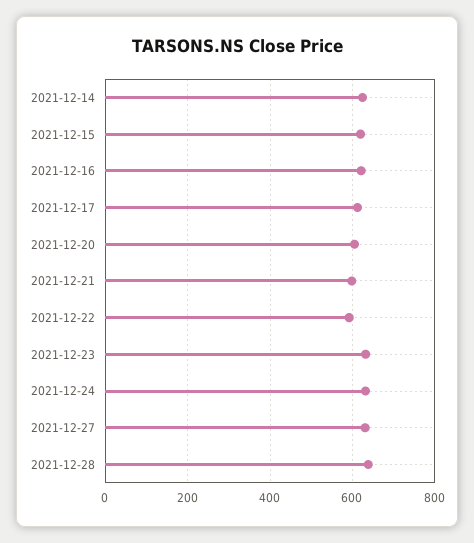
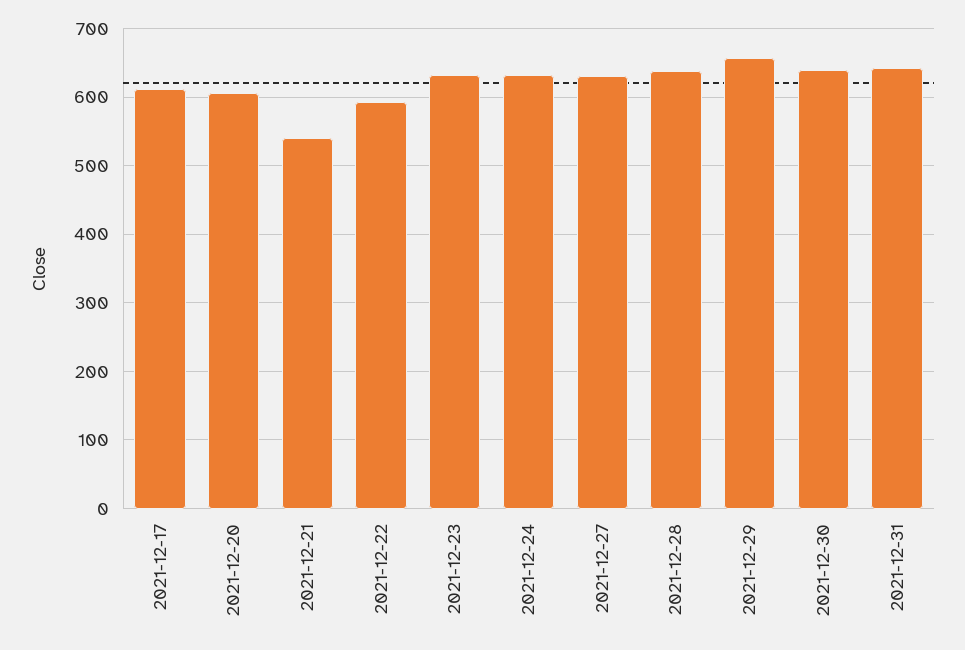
2021-12-14: 620 -> none
2021-12-15: 620 -> none
2021-12-16: 620 -> none
2021-12-21: 600 -> 540
2021-12-29: none -> 660
2021-12-30: none -> 640
2021-12-31: none -> 640

